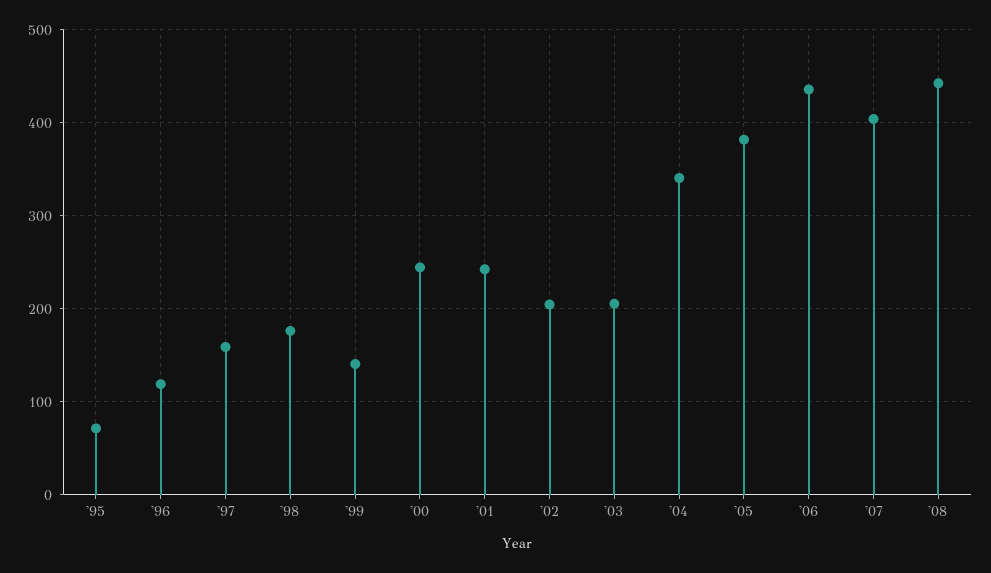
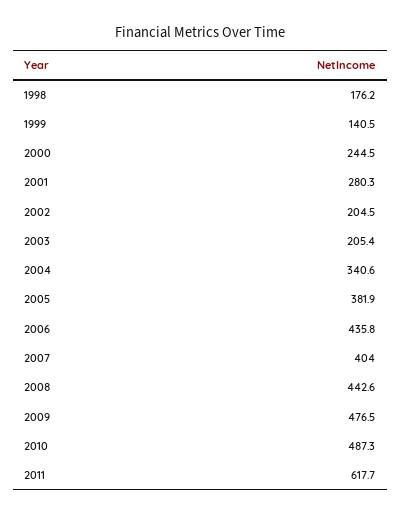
'95: 70 -> none
'96: 120 -> none
'97: 160 -> none
'01: 240 -> 280.3
2009: none -> 476.5
2010: none -> 487.3
2011: none -> 617.7

